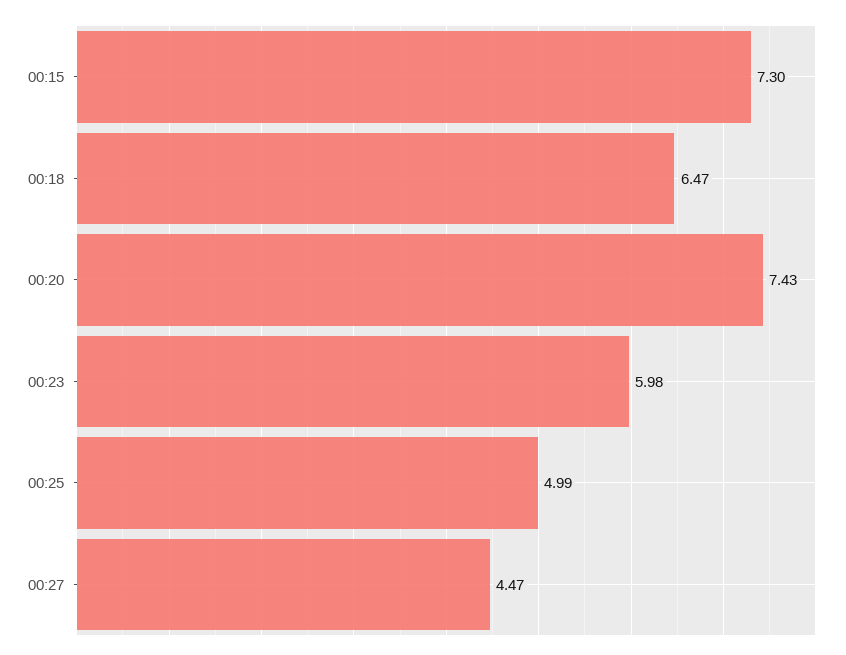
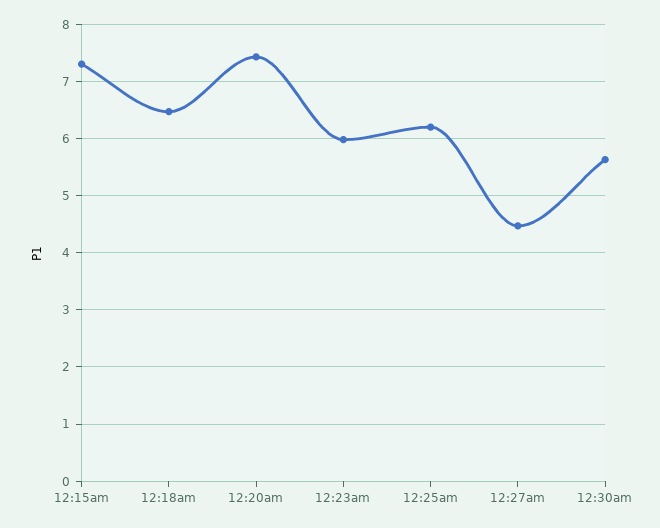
00:25: 4.99 -> 6.2
12:30am: none -> 5.6

